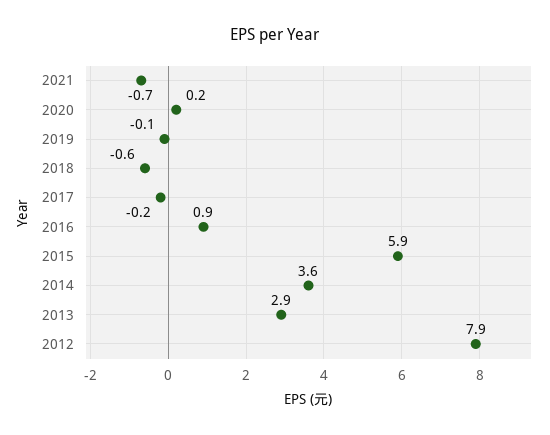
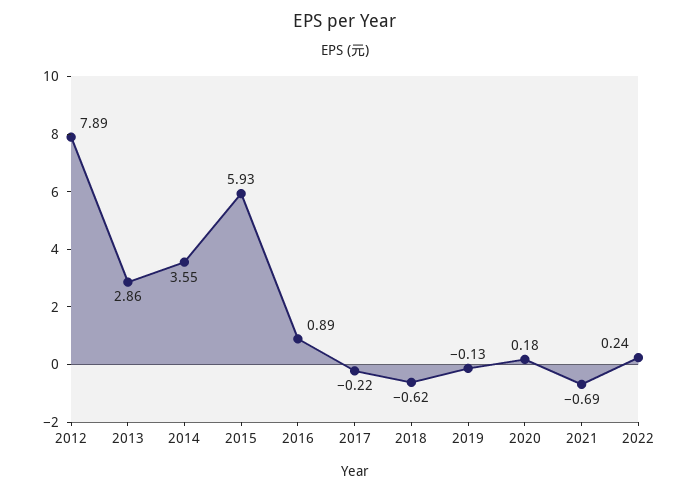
2022: none -> 0.24

